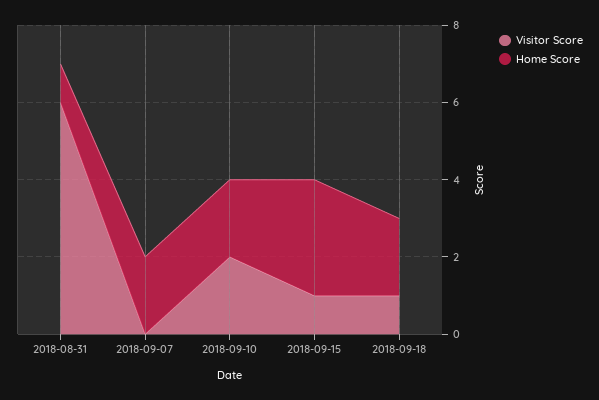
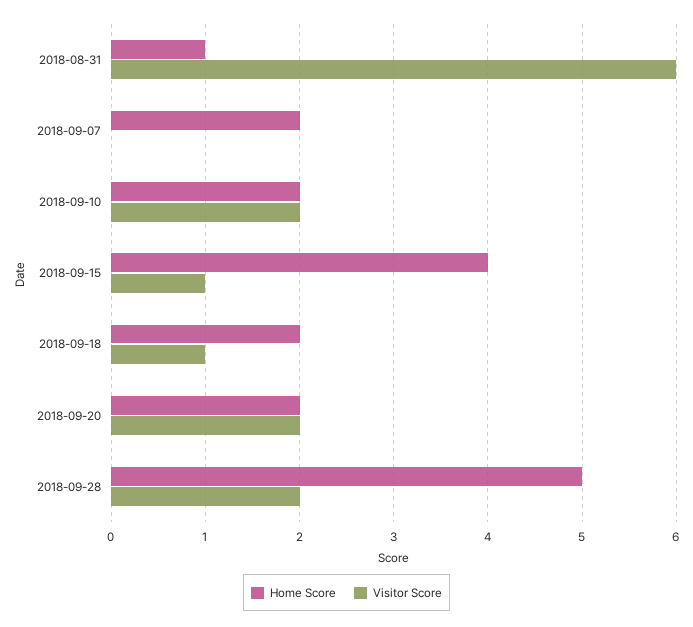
Home Score, 2018-09-15: 3 -> 4
Home Score, 2018-09-20: none -> 2
Visitor Score, 2018-09-20: none -> 2
Home Score, 2018-09-28: none -> 5
Visitor Score, 2018-09-28: none -> 2

